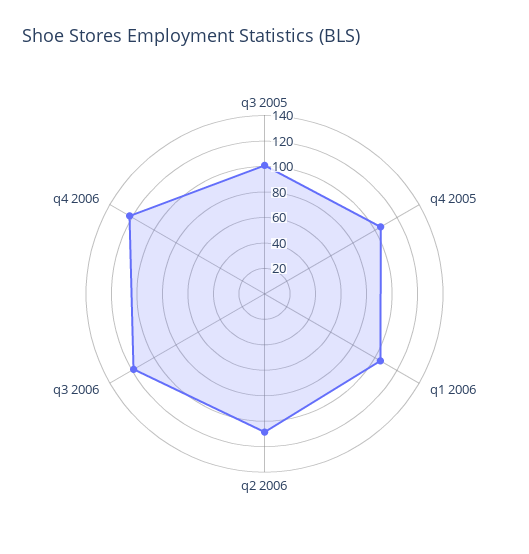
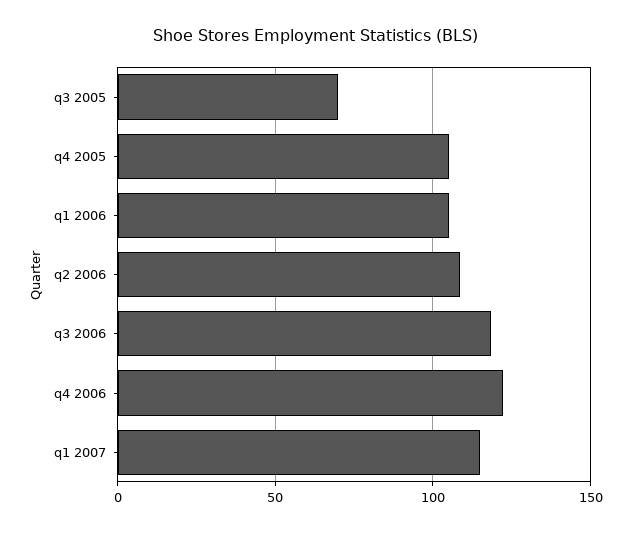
q3 2005: 100 -> 70
q1 2007: none -> 115

